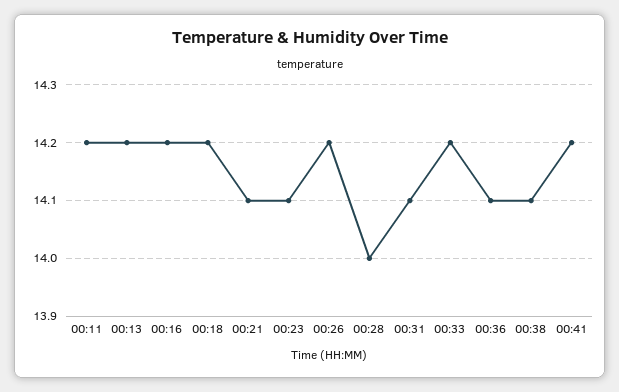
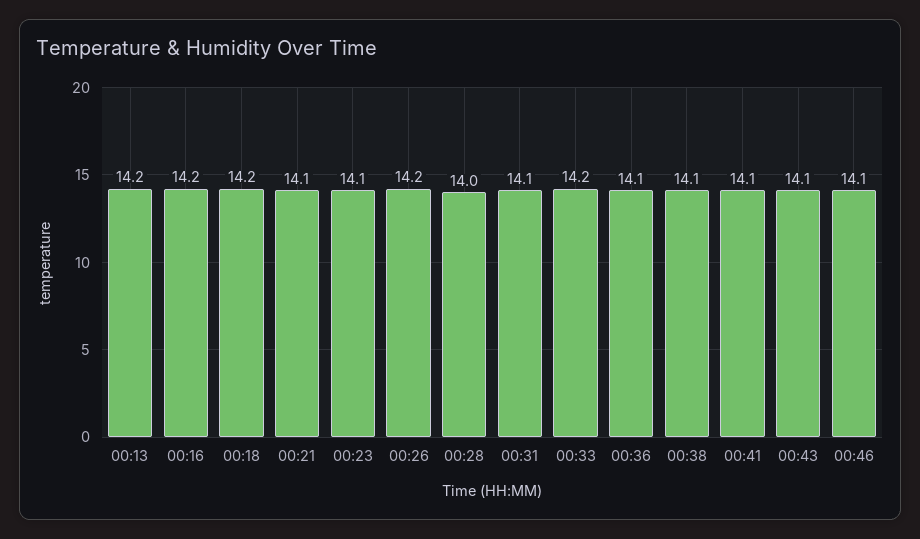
00:11: 14.2 -> none
00:41: 14.2 -> 14.1
00:43: none -> 14.1
00:46: none -> 14.1

